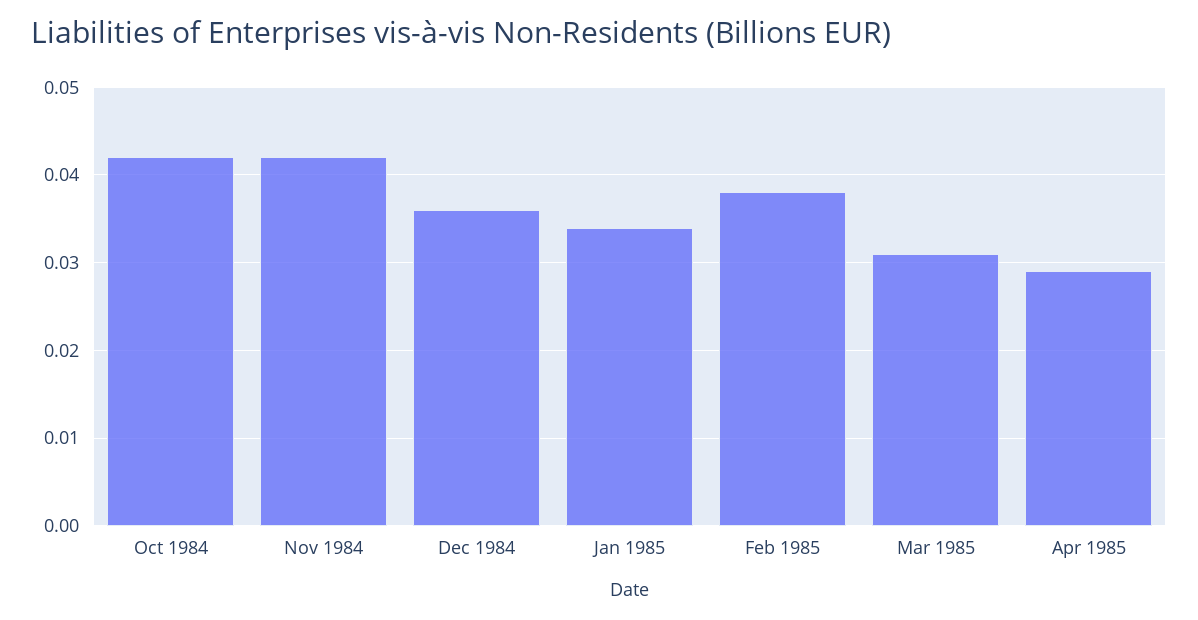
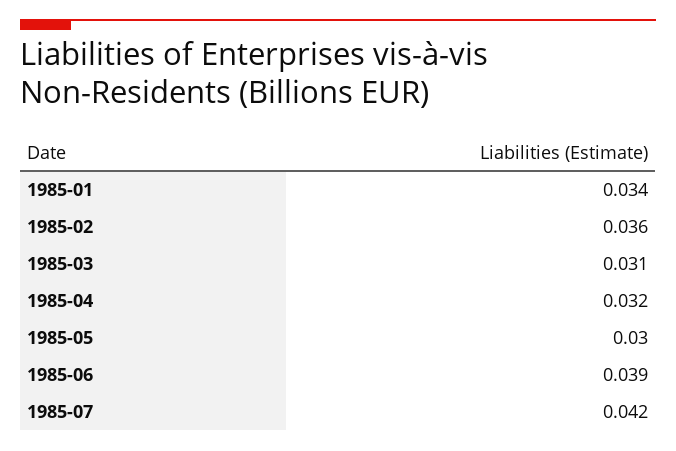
Oct 1984: 0.042 -> none
Nov 1984: 0.042 -> none
Dec 1984: 0.036 -> none
Feb 1985: 0.038 -> 0.036
Apr 1985: 0.029 -> 0.032
1985-05: none -> 0.03
1985-06: none -> 0.039
1985-07: none -> 0.042

